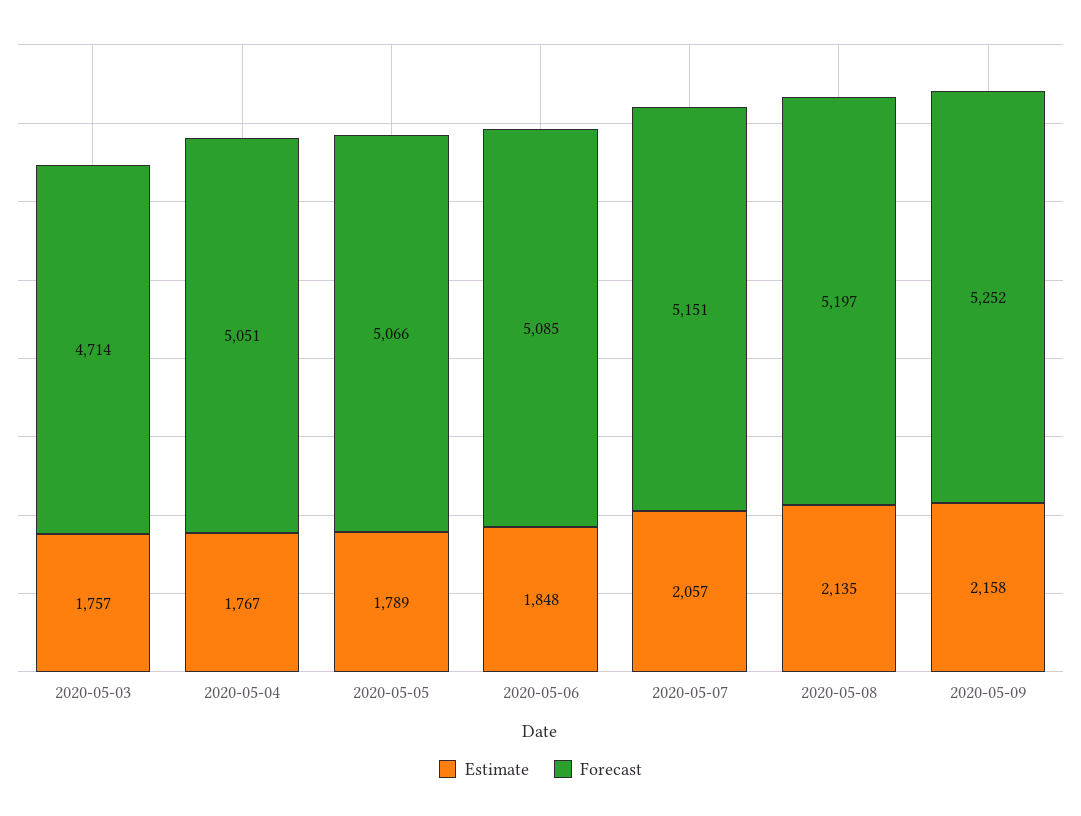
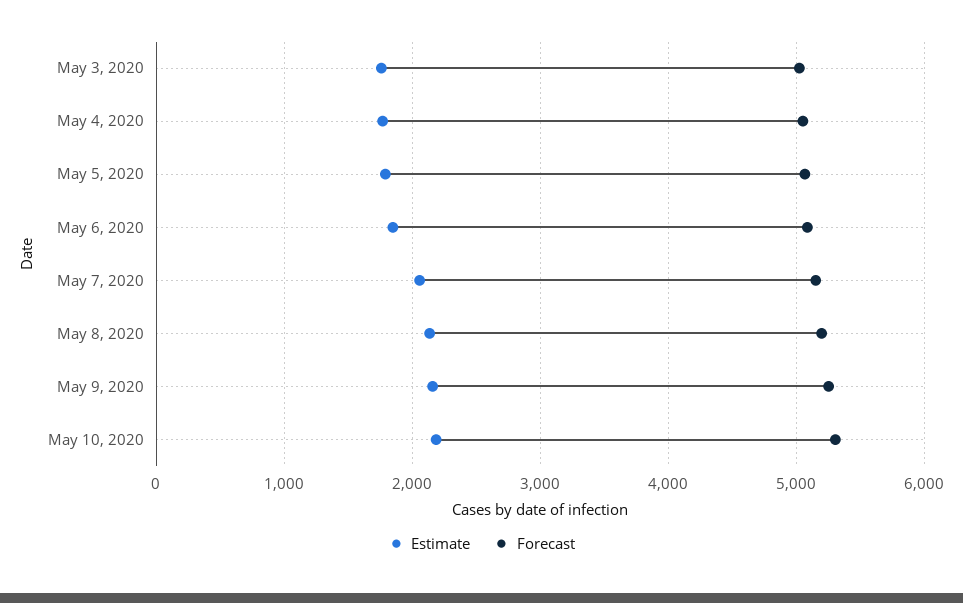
Forecast, 2020-05-03: 4714 -> 5000
Estimate, May 10, 2020: none -> 2200
Forecast, May 10, 2020: none -> 5300

